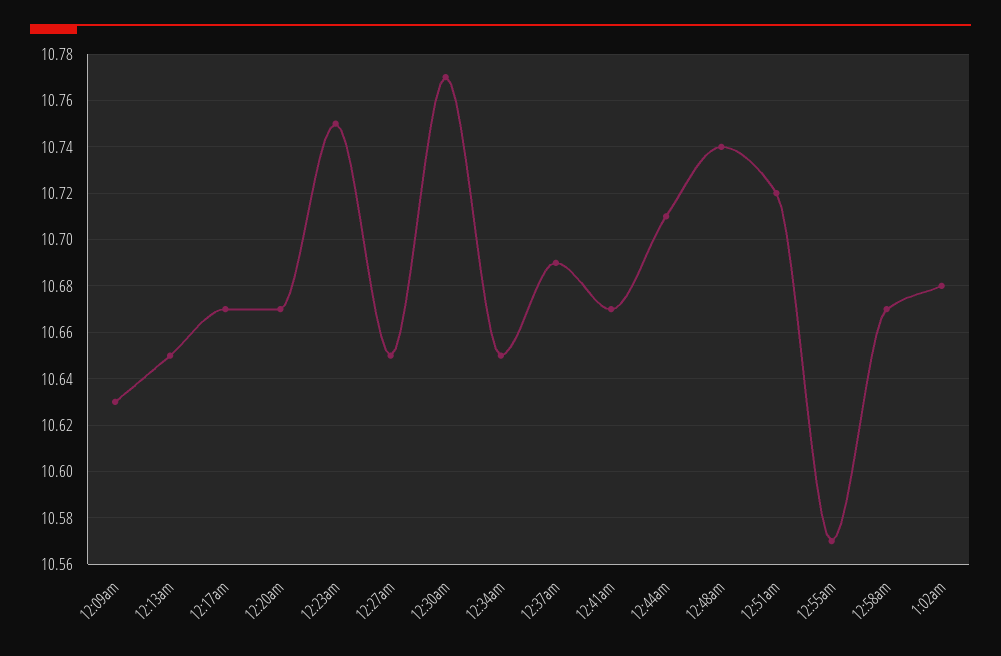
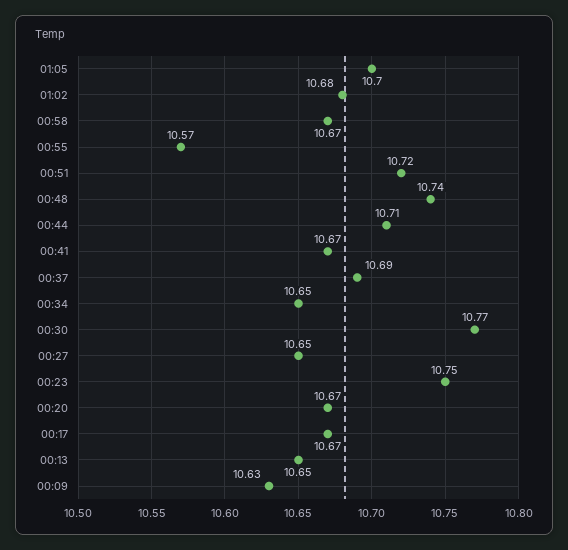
01:05: none -> 10.7

